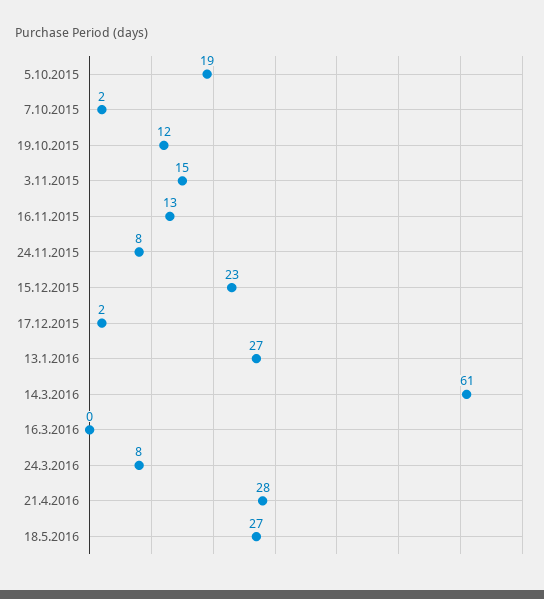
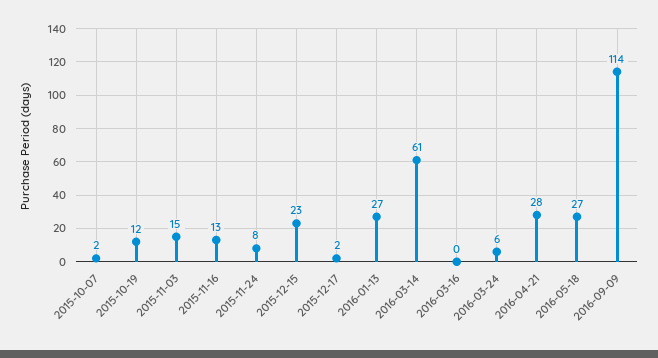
5.10.2015: 19 -> none
24.3.2016: 8 -> 6
2016-09-09: none -> 114

